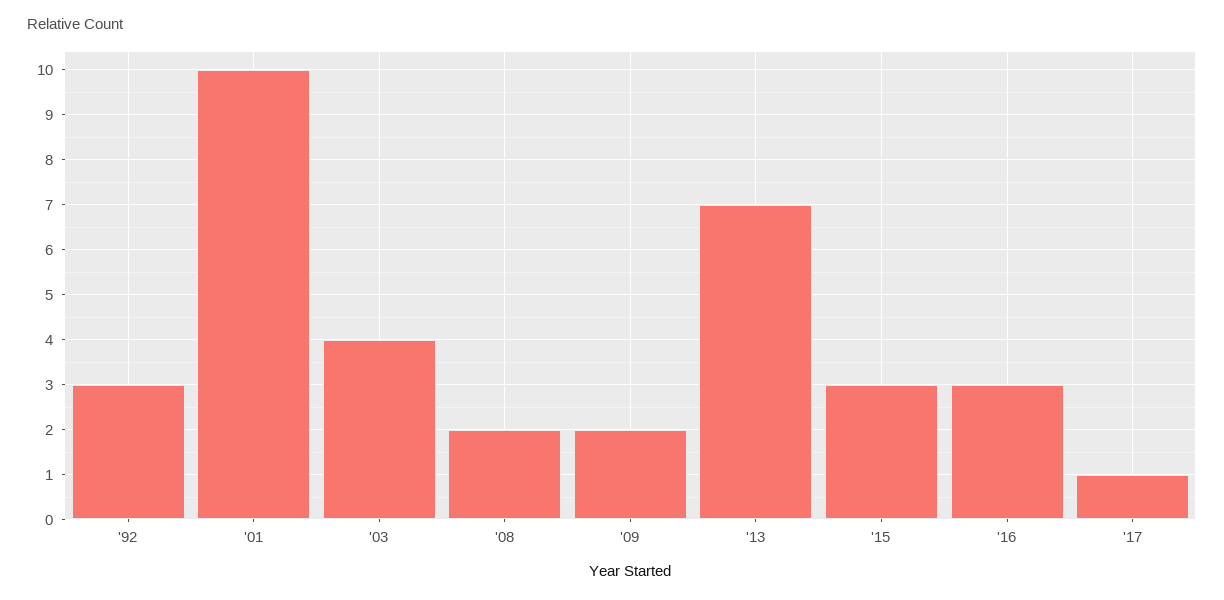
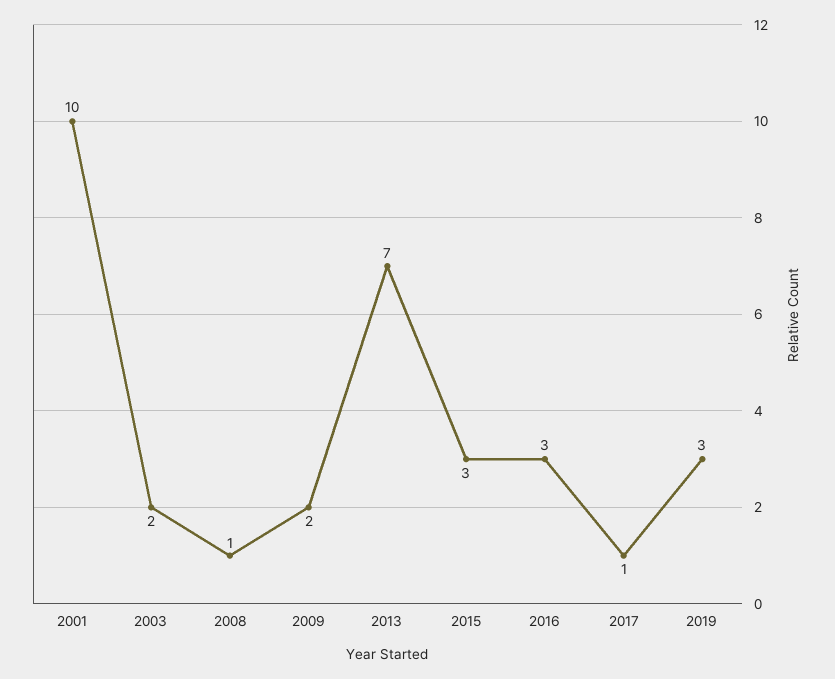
'92: 3 -> none
'03: 4 -> 2
'08: 2 -> 1
2019: none -> 3

